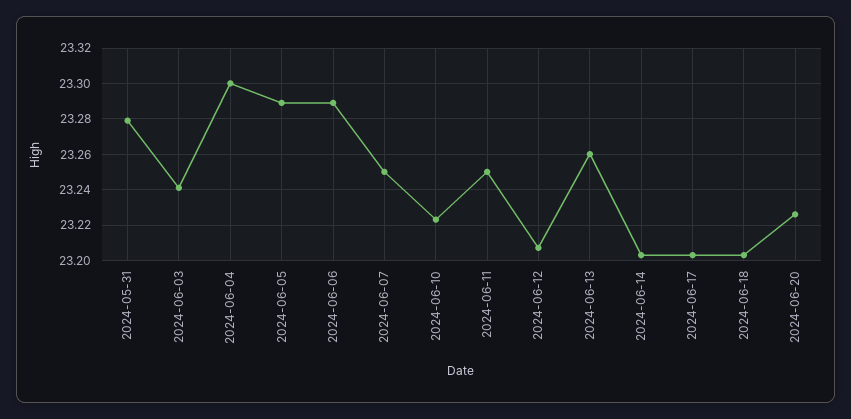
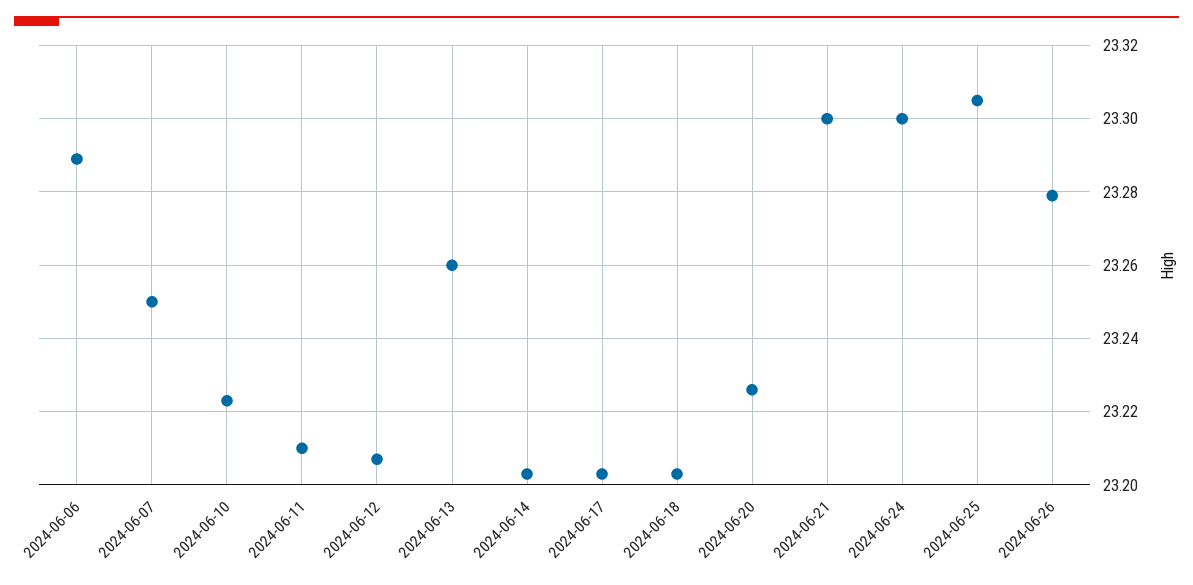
2024-05-31: 23.28 -> none
2024-06-03: 23.24 -> none
2024-06-04: 23.3 -> none
2024-06-05: 23.29 -> none
2024-06-11: 23.25 -> 23.21
2024-06-21: none -> 23.3
2024-06-24: none -> 23.3
2024-06-25: none -> 23.305
2024-06-26: none -> 23.28

